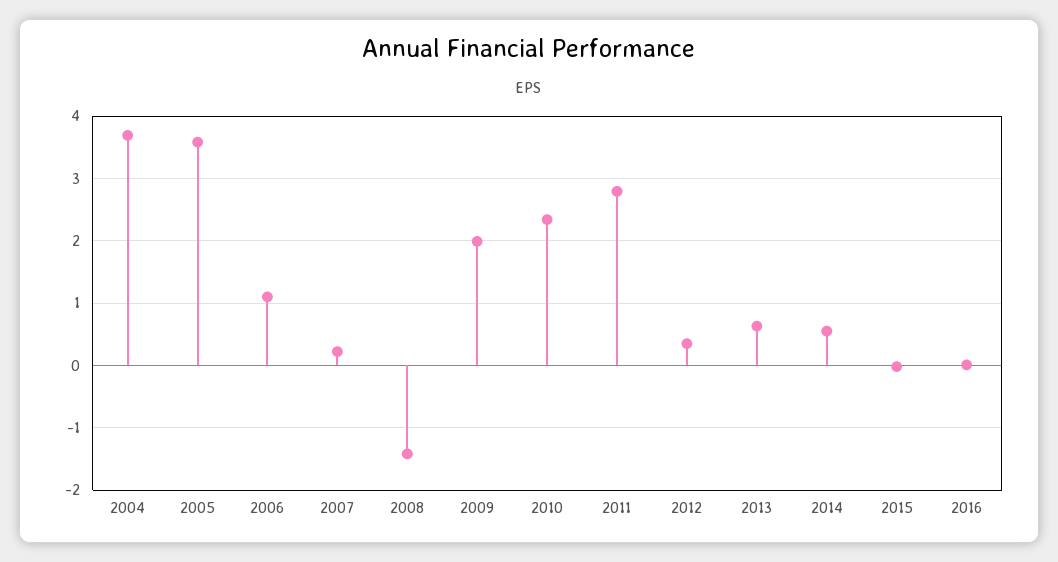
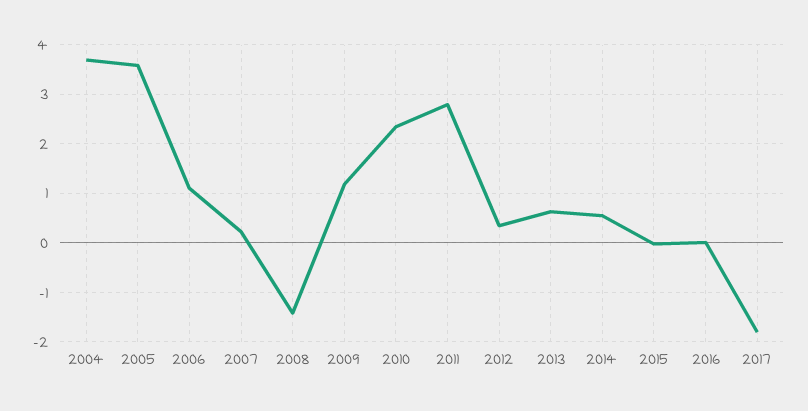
2009: 2 -> 1.2
2017: none -> -1.8

